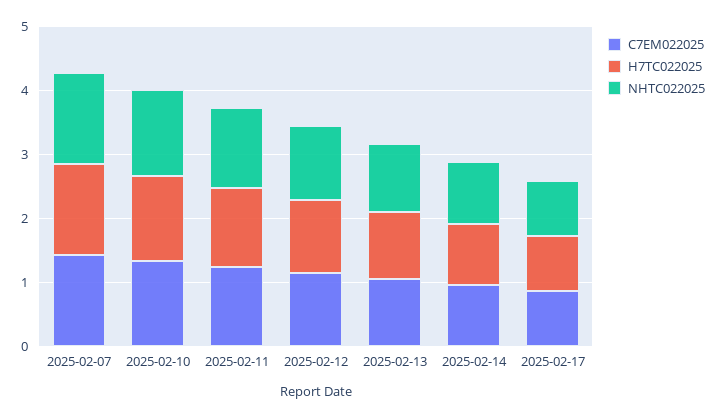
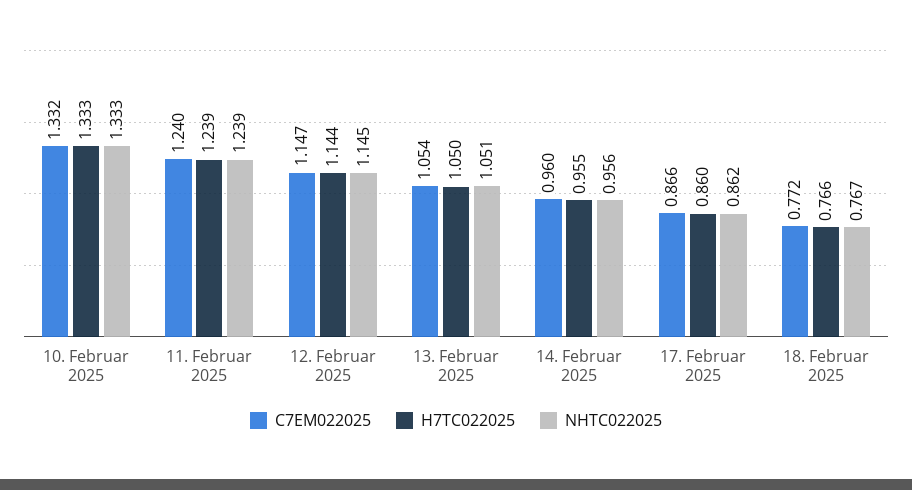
C7EM022025, 2025-02-07: 1.4 -> none
H7TC022025, 2025-02-07: 1.4 -> none
NHTC022025, 2025-02-07: 1.4 -> none
C7EM022025, 18. Februar 2025: none -> 0.772
H7TC022025, 18. Februar 2025: none -> 0.766
NHTC022025, 18. Februar 2025: none -> 0.767

